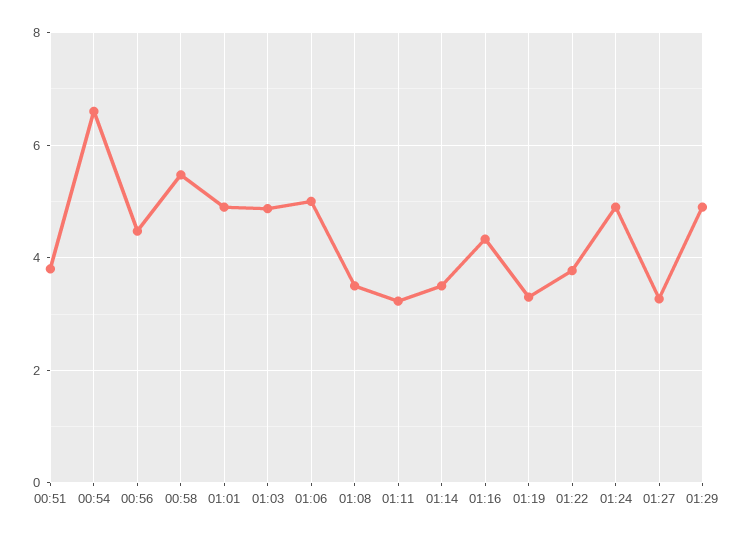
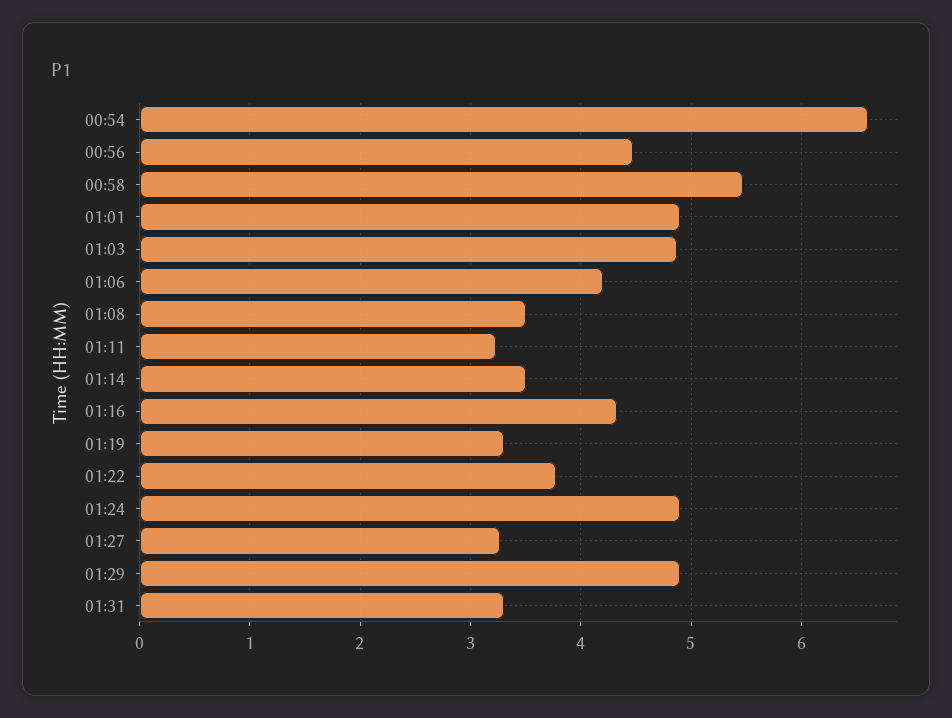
00:51: 3.8 -> none
01:06: 5 -> 4.2
01:31: none -> 3.3

